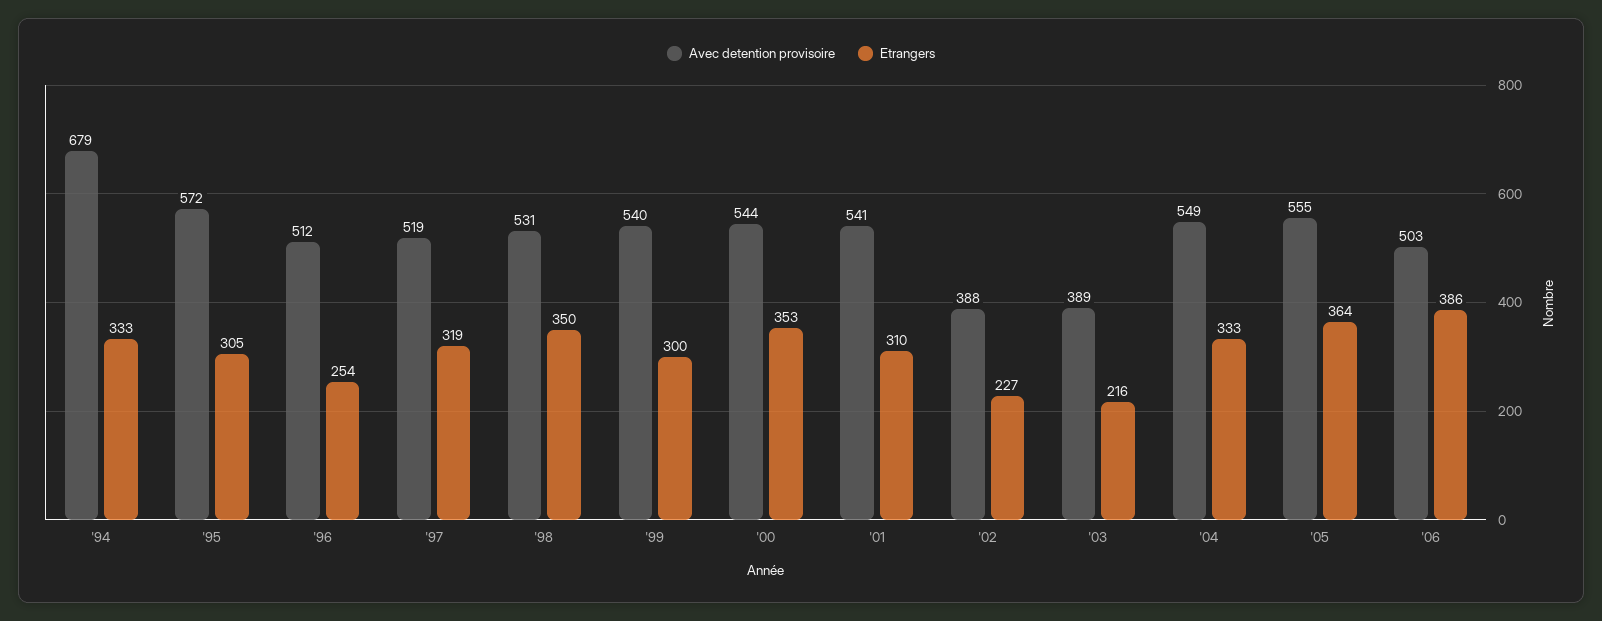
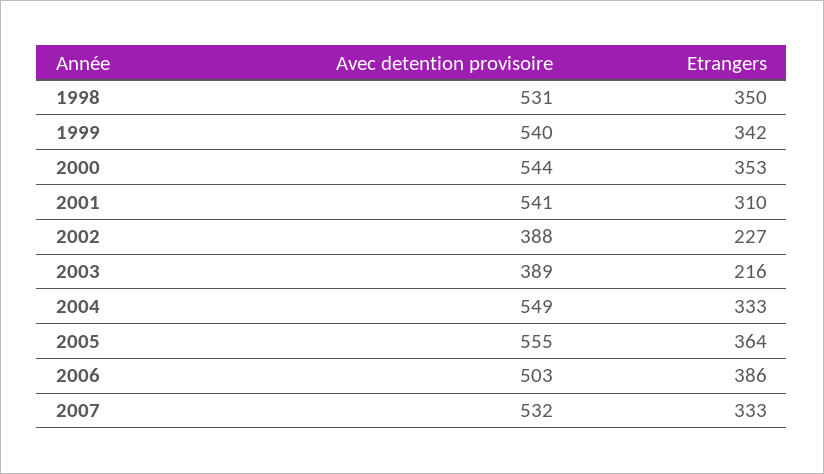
Avec detention provisoire, '94: 679 -> none
Etrangers, '94: 333 -> none
Avec detention provisoire, '95: 572 -> none
Etrangers, '95: 305 -> none
Avec detention provisoire, '96: 512 -> none
Etrangers, '96: 254 -> none
Avec detention provisoire, '97: 519 -> none
Etrangers, '97: 319 -> none
Etrangers, '99: 300 -> 342
Avec detention provisoire, 2007: none -> 532
Etrangers, 2007: none -> 333

